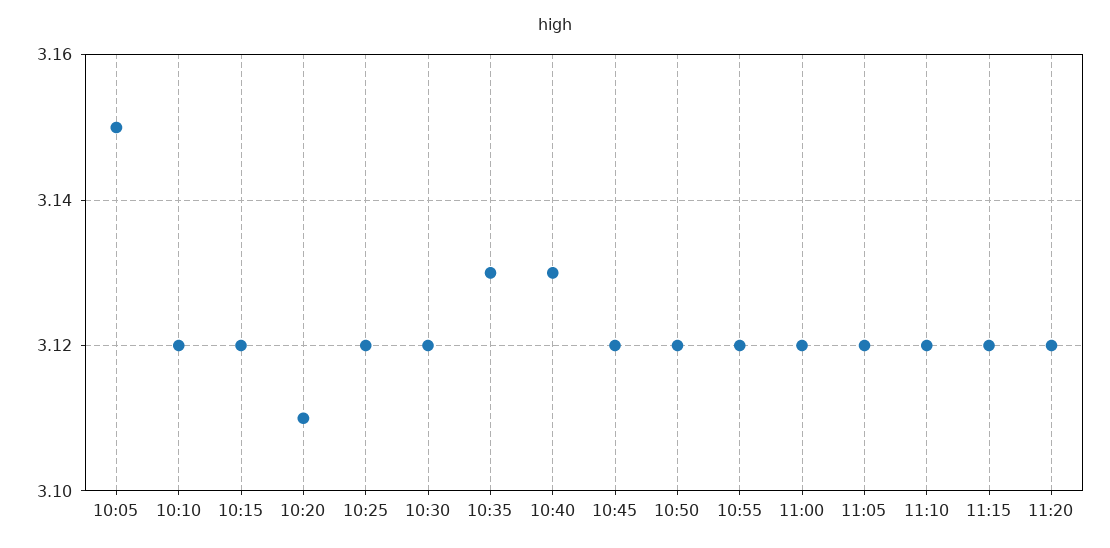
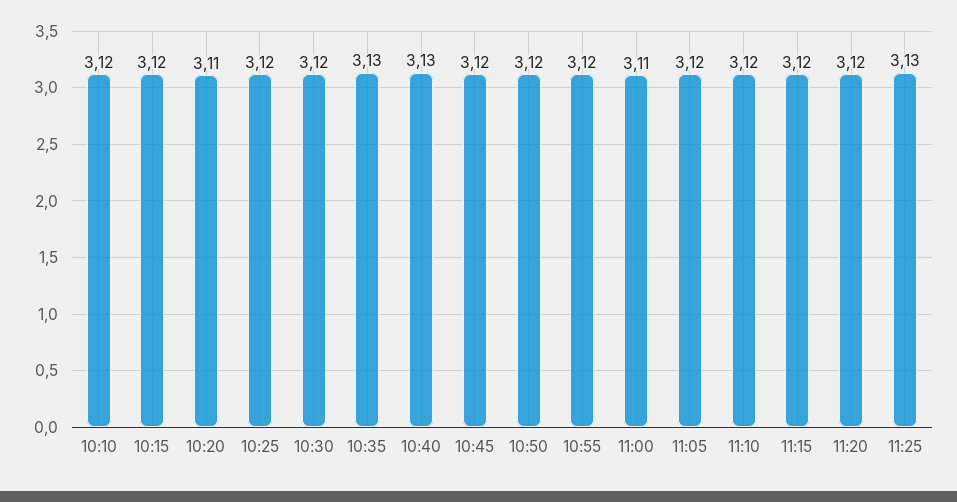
10:05: 3.15 -> none
11:00: 3.12 -> 3.11
11:25: none -> 3.13

